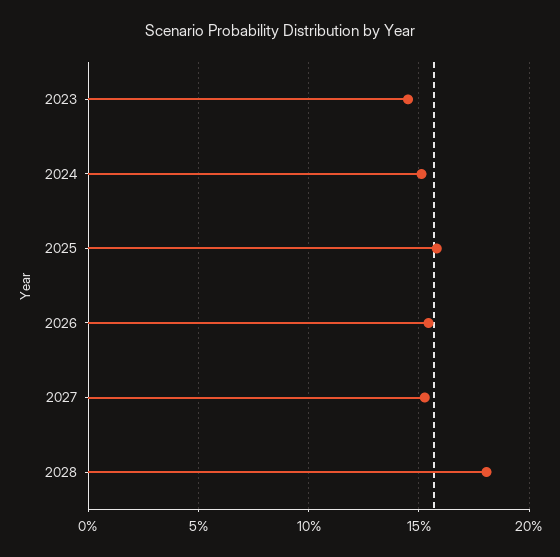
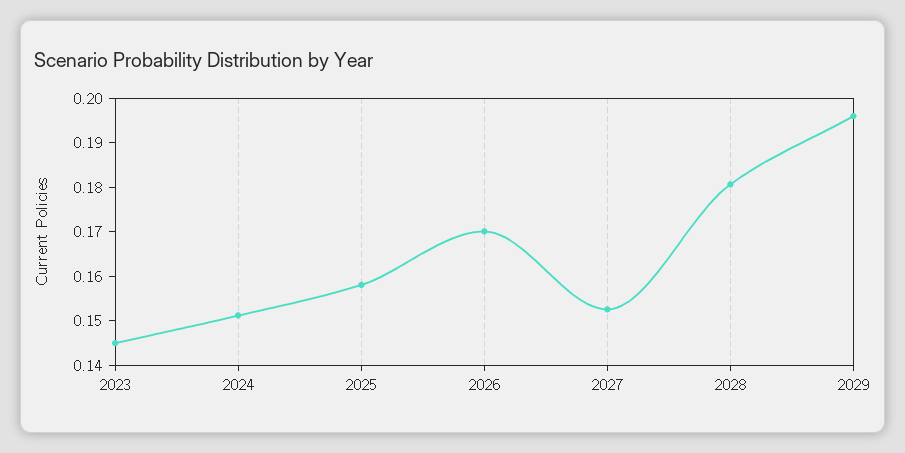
2026: 0.155 -> 0.17
2029: none -> 0.196

